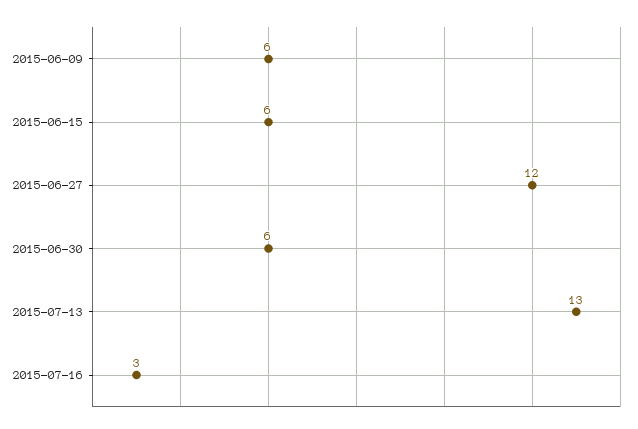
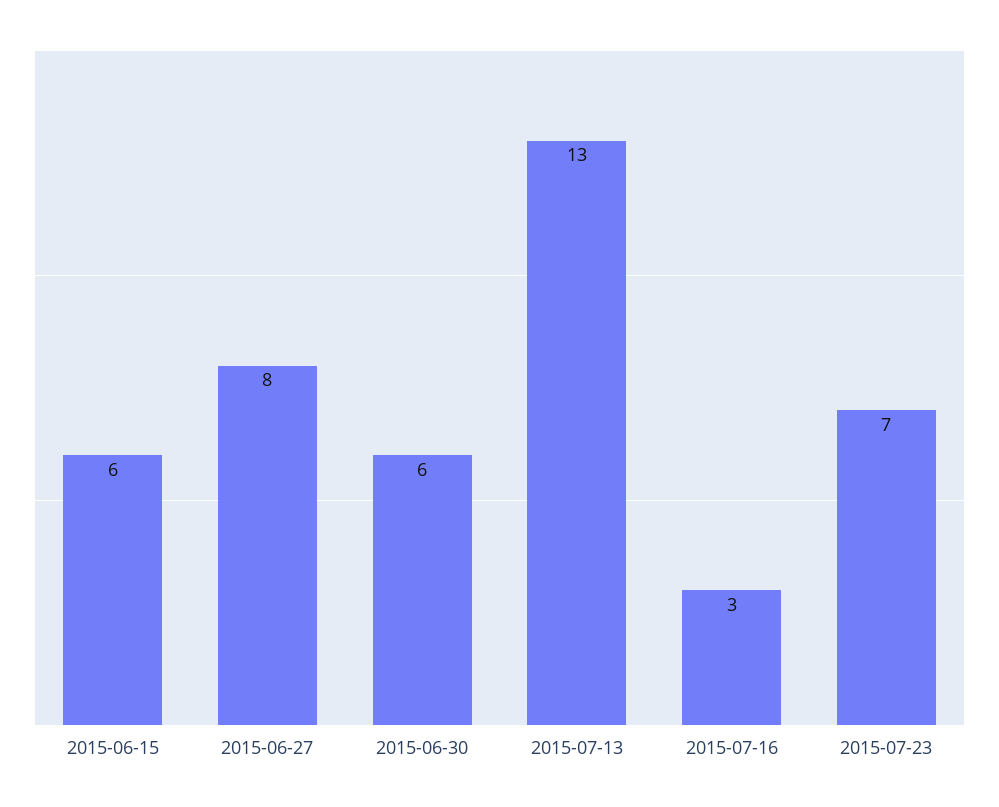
2015-06-09: 6 -> none
2015-06-27: 12 -> 8
2015-07-23: none -> 7

